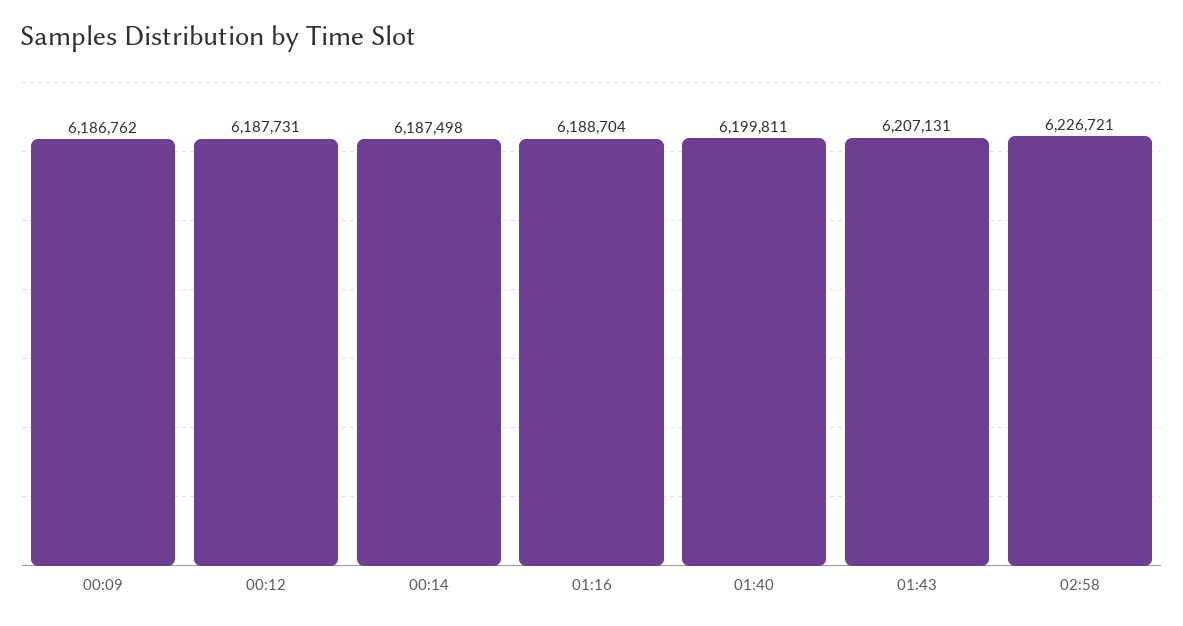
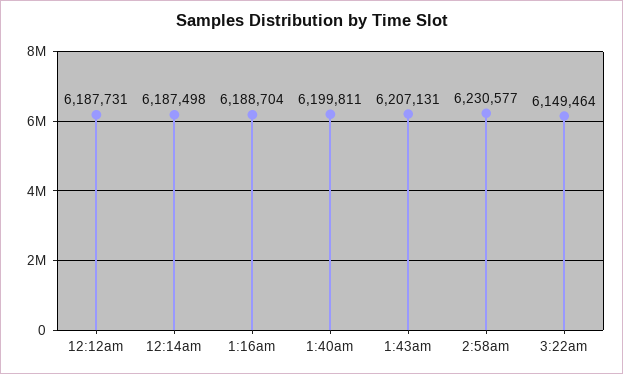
00:09: 6186762 -> none
02:58: 6226721 -> 6230577
3:22am: none -> 6149464

